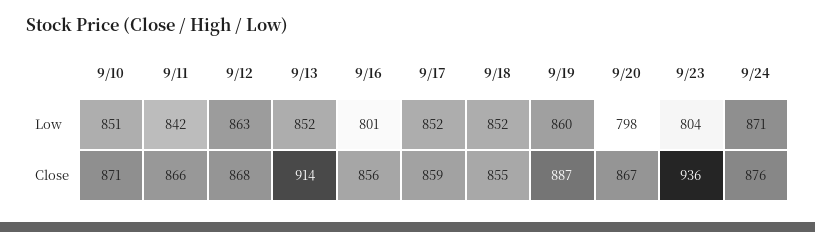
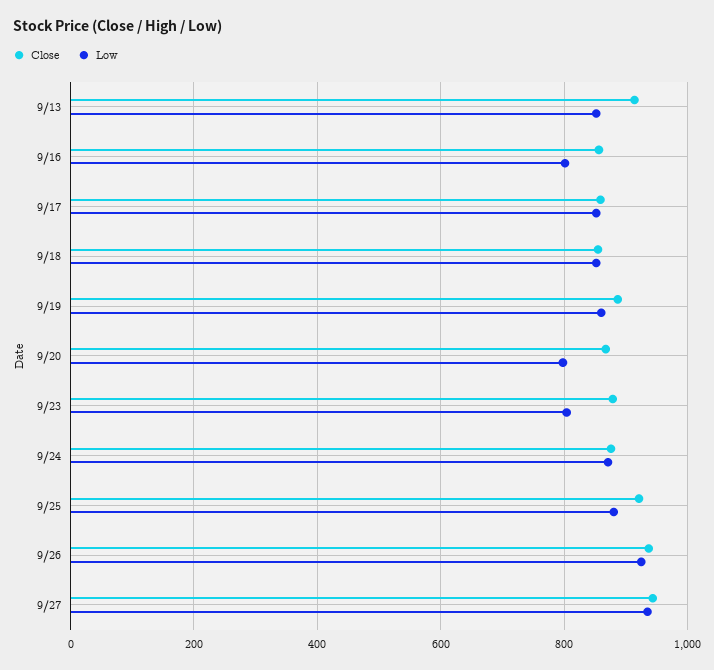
Low, 9/10: 851 -> none
Low, 9/11: 842 -> none
Low, 9/12: 863 -> none
Close, 9/10: 871 -> none
Close, 9/11: 866 -> none
Close, 9/12: 868 -> none
Close, 9/23: 936 -> 880
Close, 9/25: none -> 920
Low, 9/25: none -> 880
Close, 9/26: none -> 940
Low, 9/26: none -> 920
Close, 9/27: none -> 940
Low, 9/27: none -> 940

